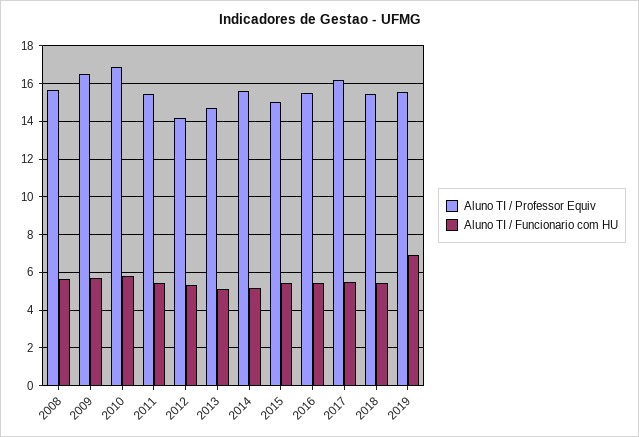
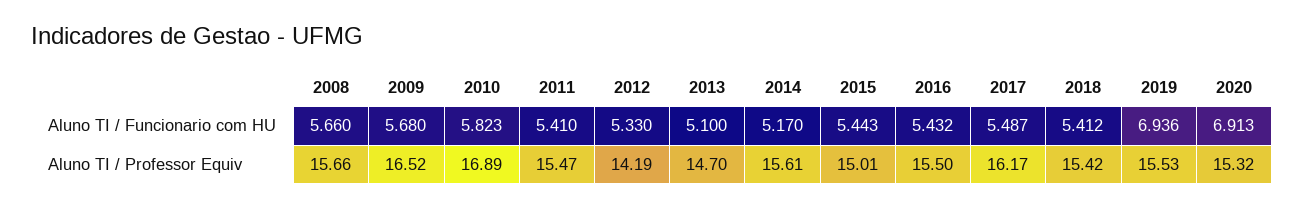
Aluno TI / Funcionario com HU, 2020: none -> 6.913
Aluno TI / Professor Equiv, 2020: none -> 15.32

